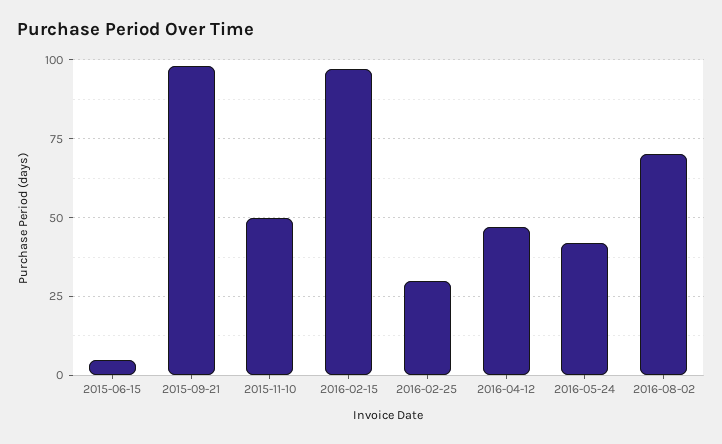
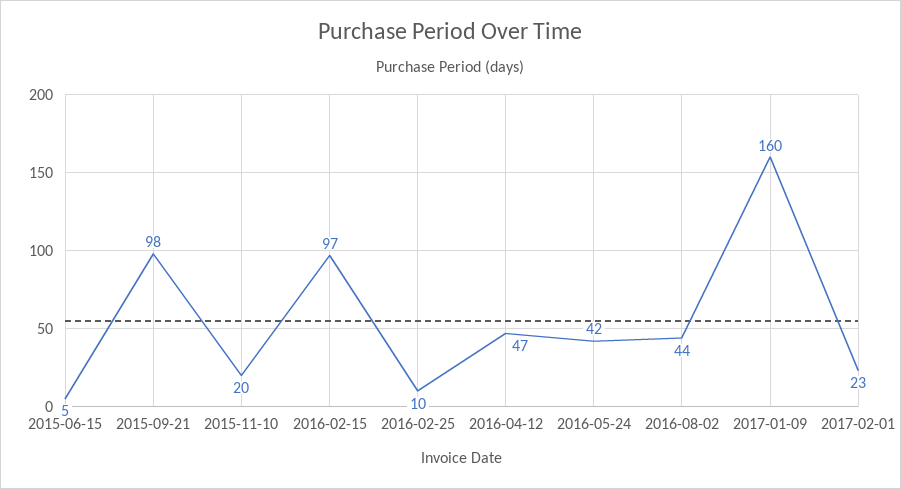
2015-11-10: 50 -> 20
2016-02-25: 30 -> 10
2016-08-02: 70 -> 44
2017-01-09: none -> 160
2017-02-01: none -> 23

